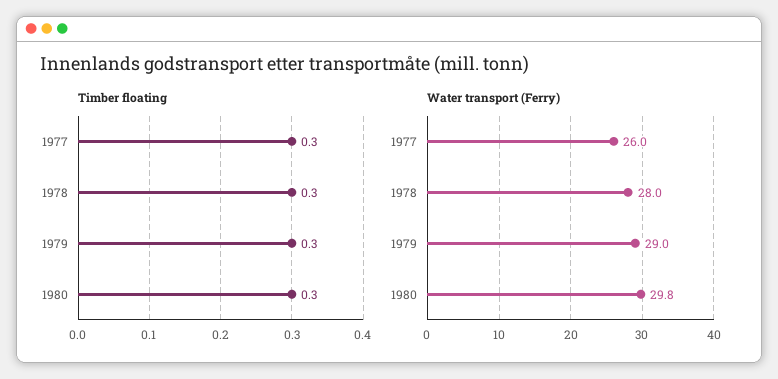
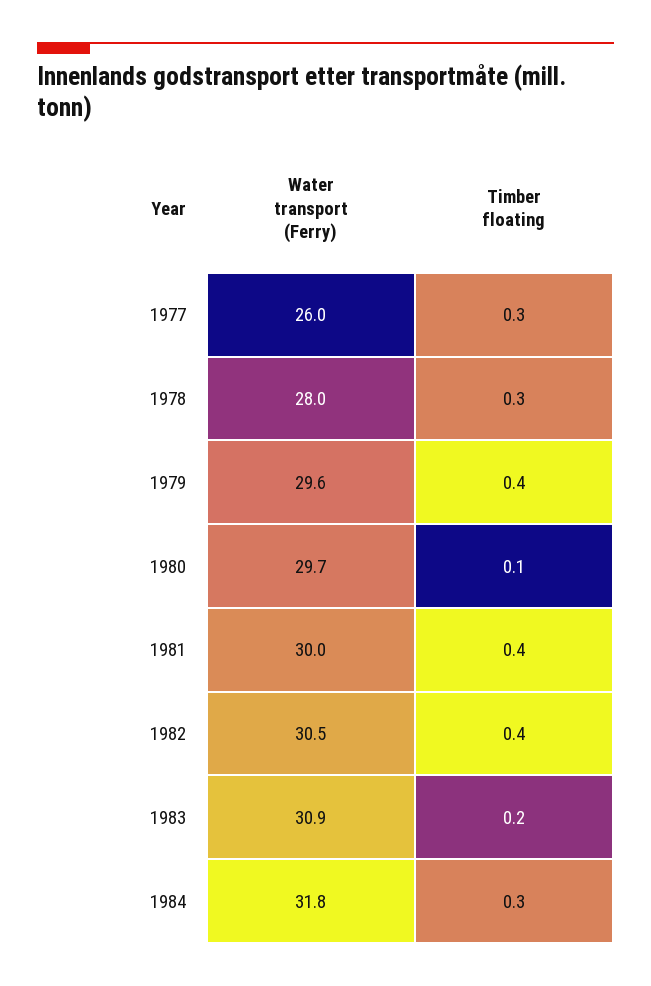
Timber floating, 1979: 0.3 -> 0.4
Timber floating, 1980: 0.3 -> 0.1
Water transport (Ferry), 1979: 29 -> 29.6
Water transport (Ferry), 1980: 29.8 -> 29.7
Water transport (Ferry), 1981: none -> 30
Timber floating, 1981: none -> 0.4
Water transport (Ferry), 1982: none -> 30.5
Timber floating, 1982: none -> 0.4
Water transport (Ferry), 1983: none -> 30.9
Timber floating, 1983: none -> 0.2
Water transport (Ferry), 1984: none -> 31.8
Timber floating, 1984: none -> 0.3

